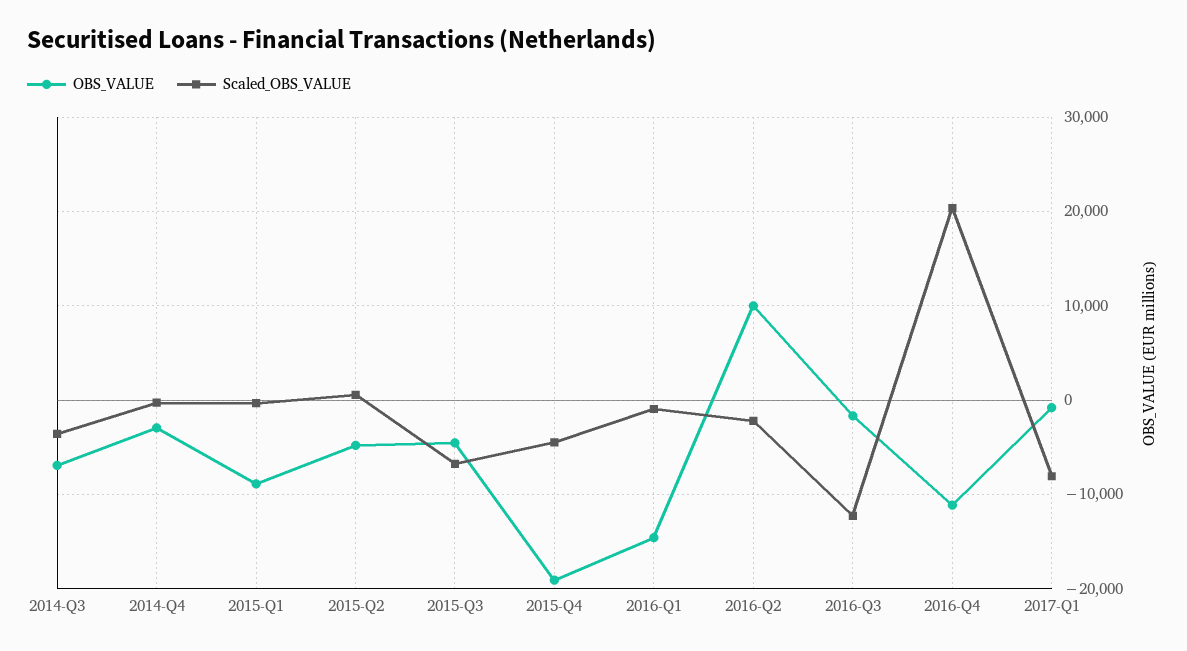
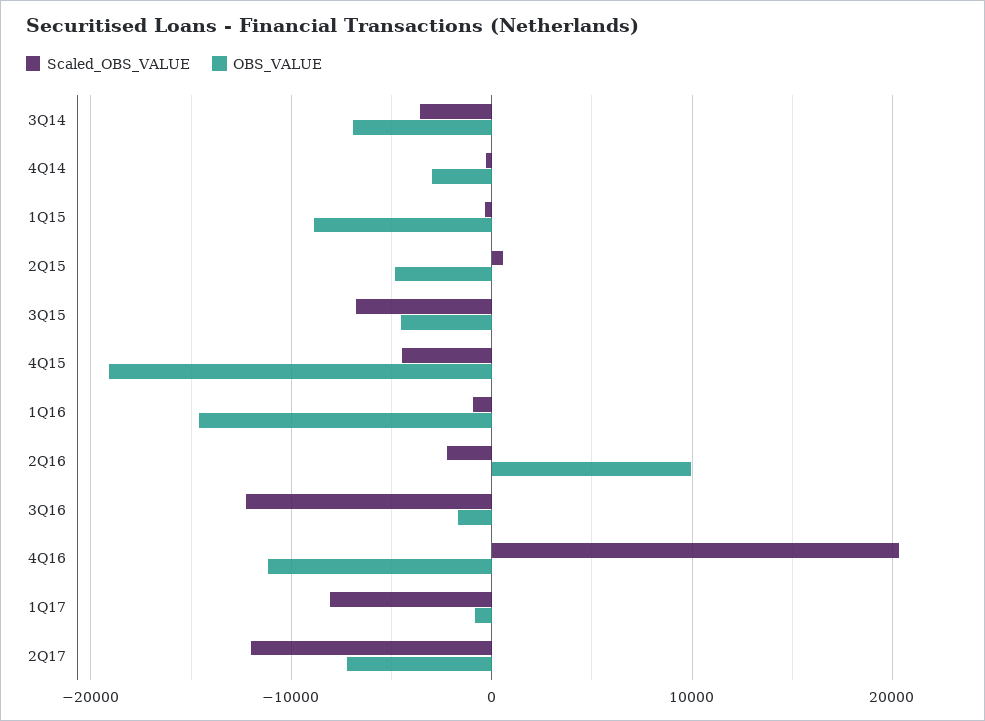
Scaled_OBS_VALUE, 2Q17: none -> -12000
OBS_VALUE, 2Q17: none -> -7000

